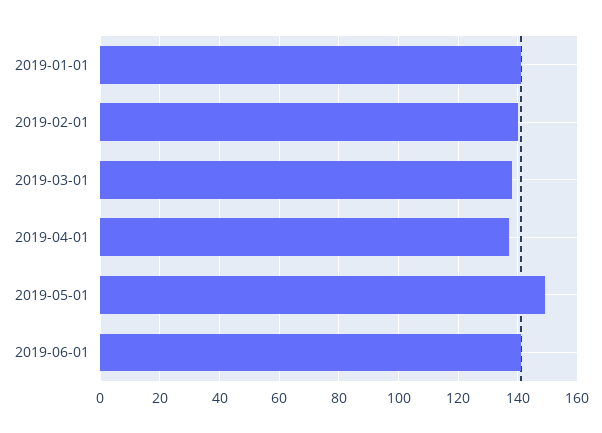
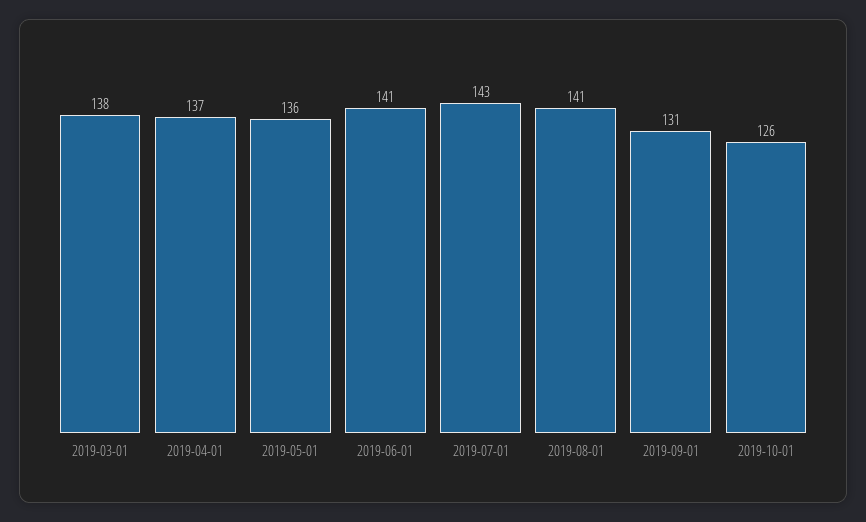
2019-01-01: 140 -> none
2019-02-01: 140 -> none
2019-05-01: 150 -> 136
2019-07-01: none -> 143
2019-08-01: none -> 141
2019-09-01: none -> 131
2019-10-01: none -> 126

